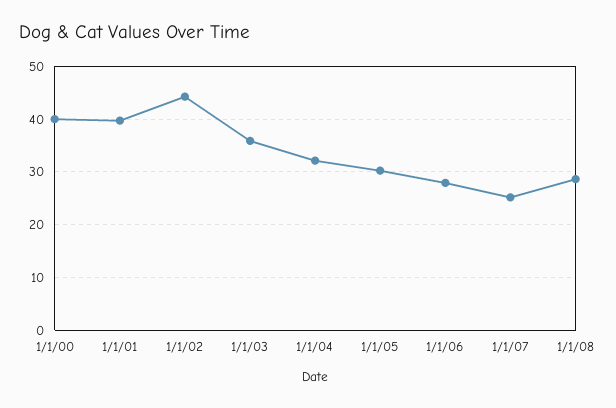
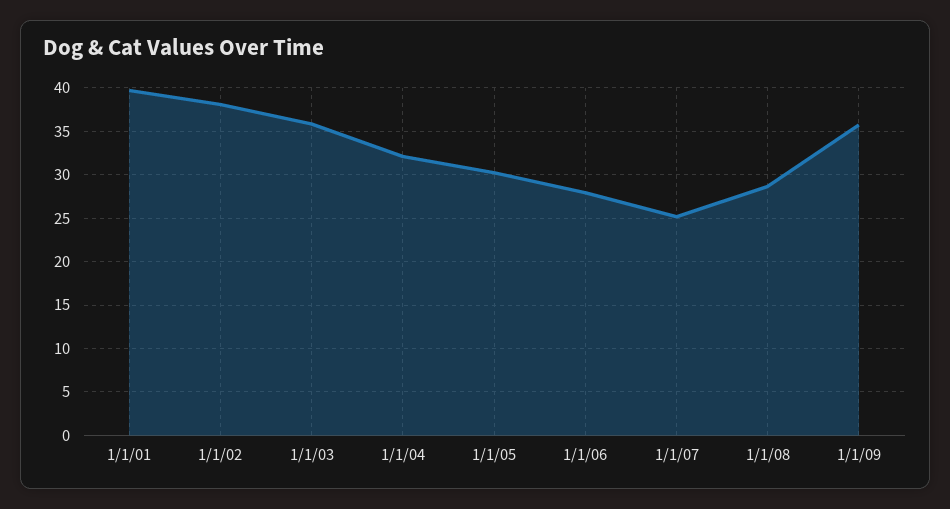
1/1/00: 40 -> none
1/1/02: 44 -> 38
1/1/09: none -> 36

